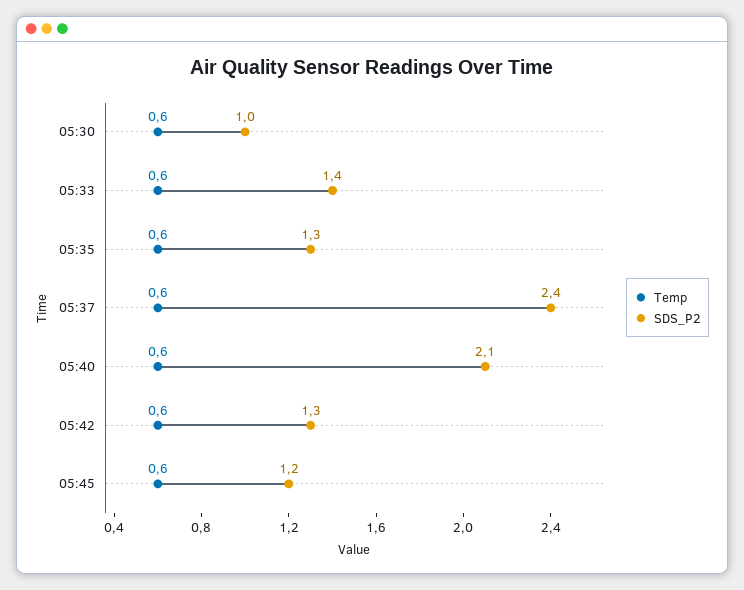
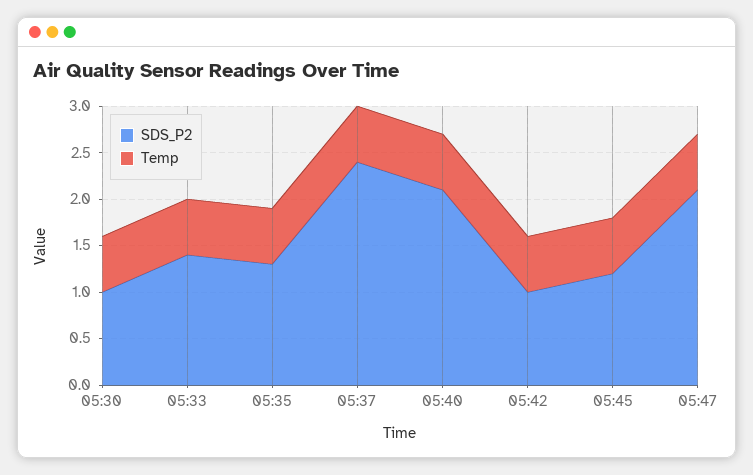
SDS_P2, 05:42: 1.3 -> 1
SDS_P2, 05:47: none -> 2.1
Temp, 05:47: none -> 0.6

